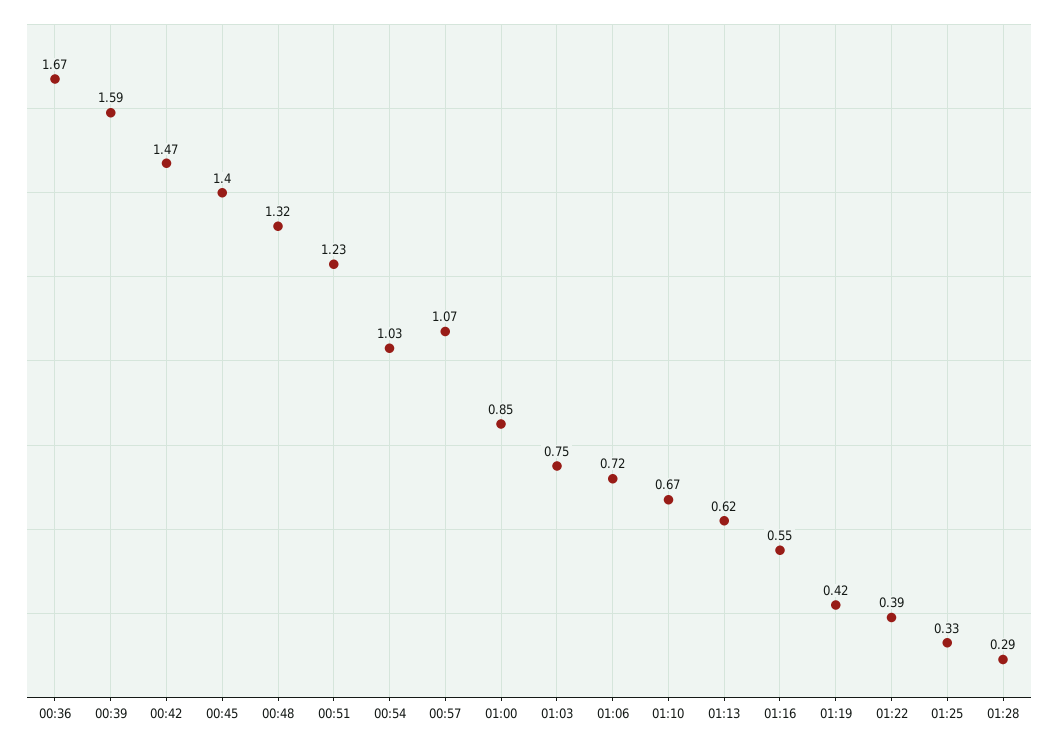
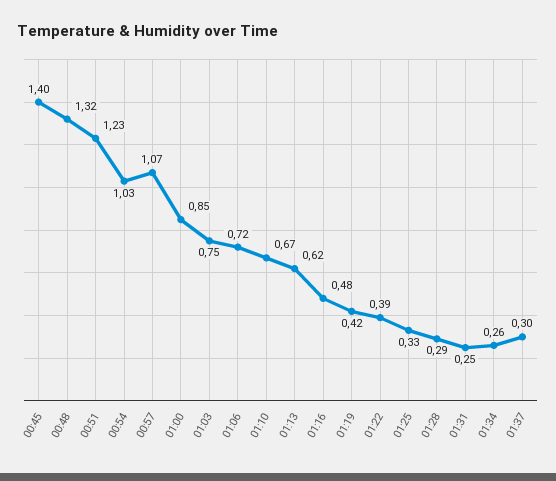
00:36: 1.67 -> none
00:39: 1.59 -> none
00:42: 1.47 -> none
01:16: 0.55 -> 0.48
01:31: none -> 0.25
01:34: none -> 0.26
01:37: none -> 0.3

